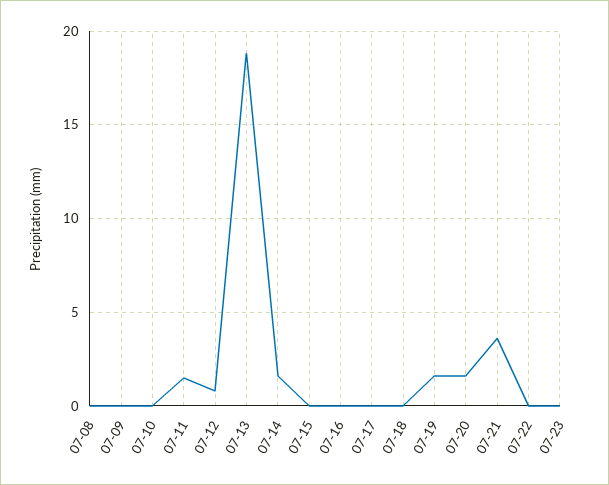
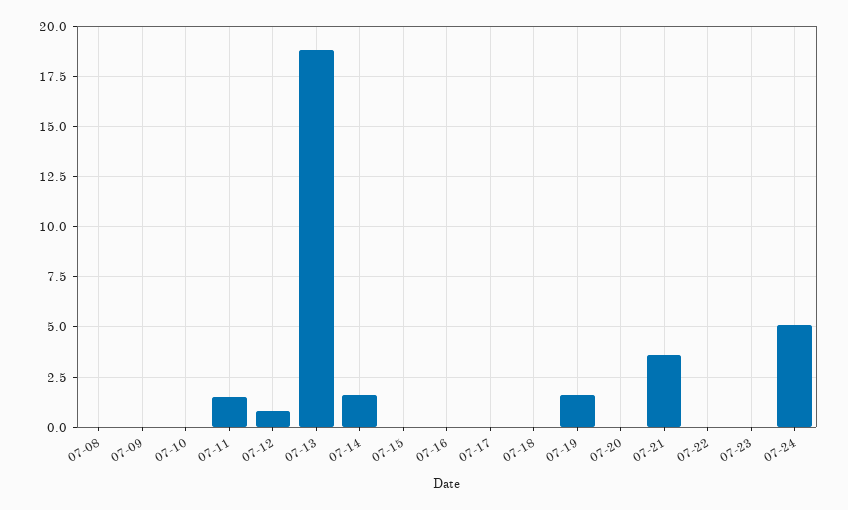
07-20: 1.5 -> 0
07-24: none -> 5

